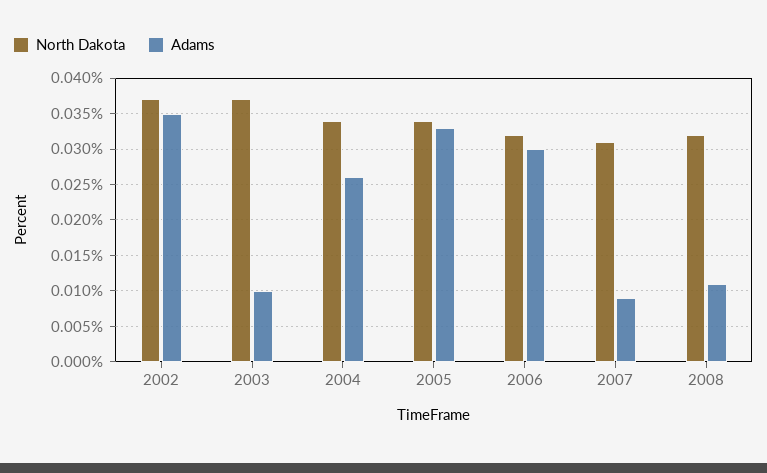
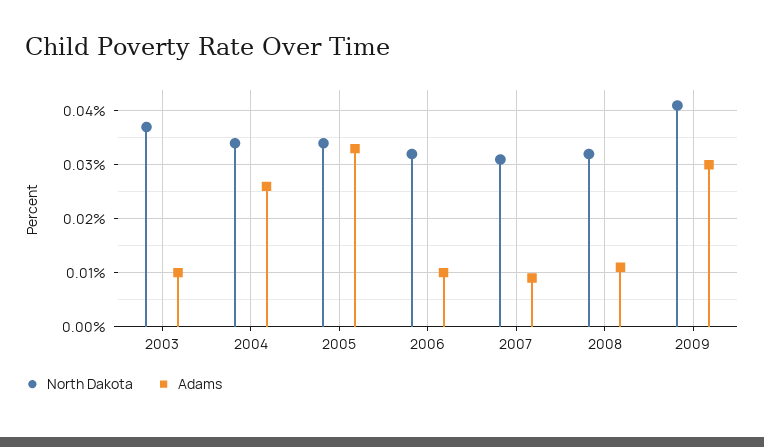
North Dakota, 2002: 0.037 -> none
Adams, 2002: 0.035 -> none
Adams, 2006: 0.03 -> 0.01
North Dakota, 2009: none -> 0.04
Adams, 2009: none -> 0.03

